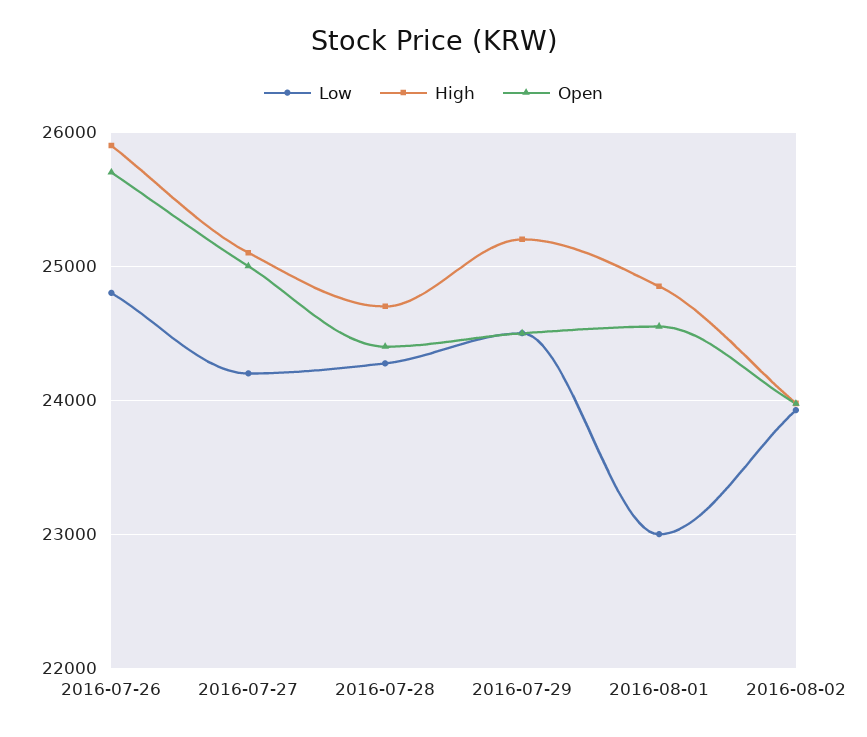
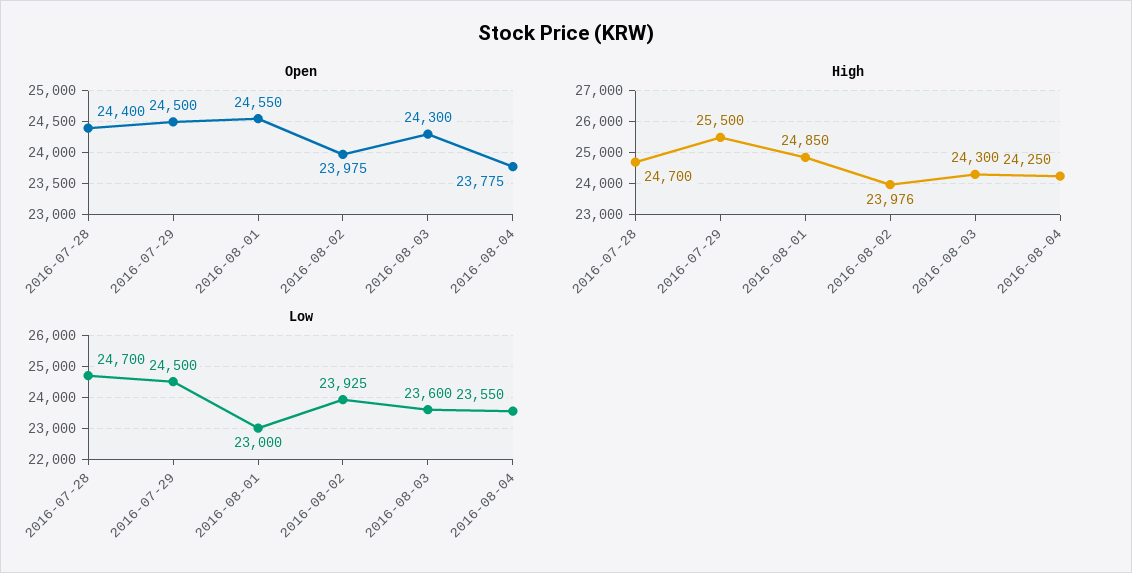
Low, 2016-07-26: 24800 -> none
High, 2016-07-26: 25900 -> none
Open, 2016-07-26: 25700 -> none
Low, 2016-07-27: 24200 -> none
High, 2016-07-27: 25100 -> none
Open, 2016-07-27: 25000 -> none
Low, 2016-07-28: 24300 -> 24700
High, 2016-07-29: 25200 -> 25500
Open, 2016-08-03: none -> 24300
Open, 2016-08-04: none -> 23775
High, 2016-08-03: none -> 24300
High, 2016-08-04: none -> 24250
Low, 2016-08-03: none -> 23600
Low, 2016-08-04: none -> 23550

